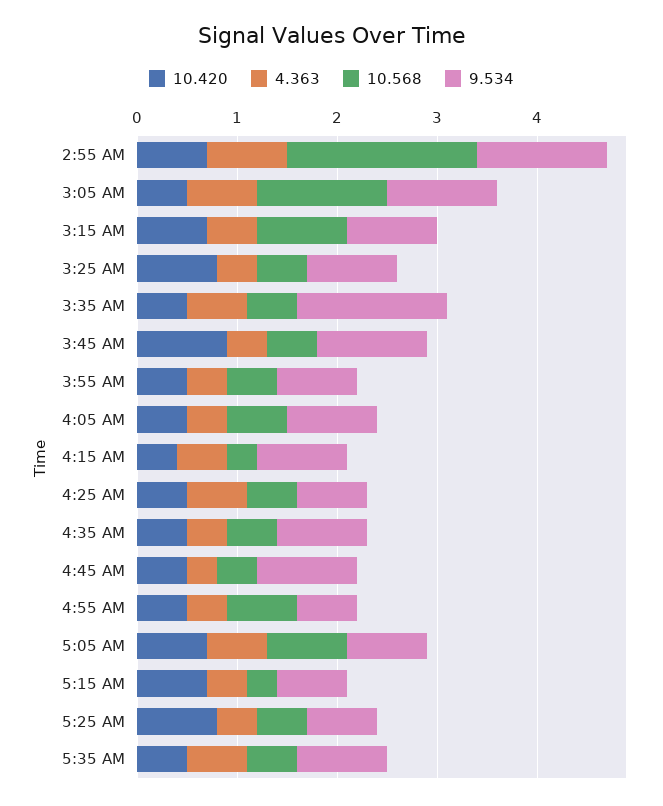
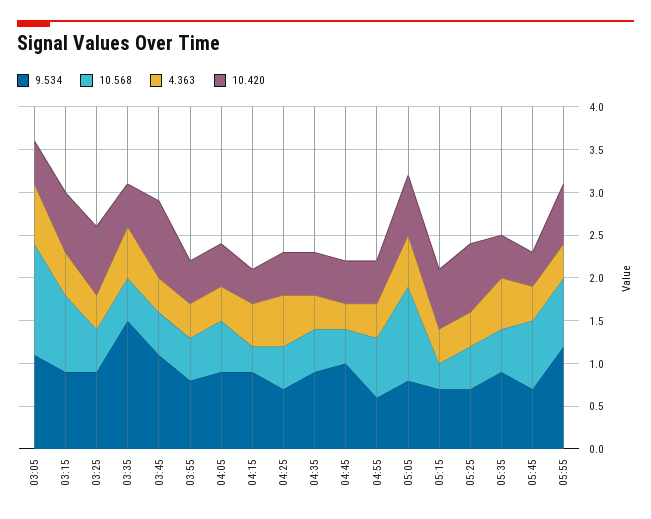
10.420, 2:55 AM: 0.7 -> none
4.363, 2:55 AM: 0.8 -> none
10.568, 2:55 AM: 1.9 -> none
9.534, 2:55 AM: 1.3 -> none
10.568, 5:05 AM: 0.8 -> 1.1
9.534, 05:45: none -> 0.7
10.568, 05:45: none -> 0.8
4.363, 05:45: none -> 0.4
10.420, 05:45: none -> 0.4
9.534, 05:55: none -> 1.2
10.568, 05:55: none -> 0.8
4.363, 05:55: none -> 0.4
10.420, 05:55: none -> 0.7

